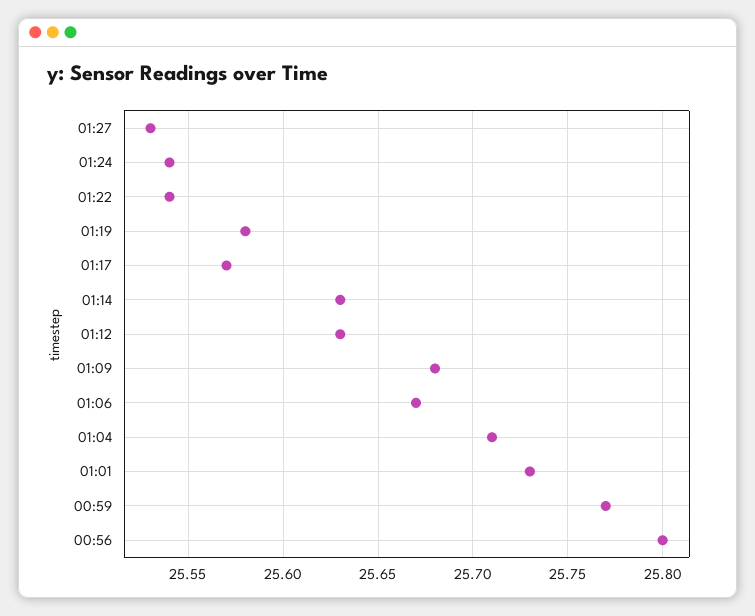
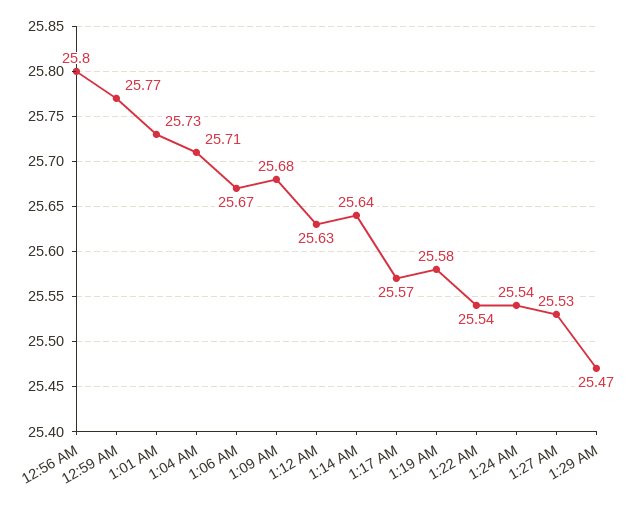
01:14: 25.63 -> 25.64
1:29 AM: none -> 25.47

